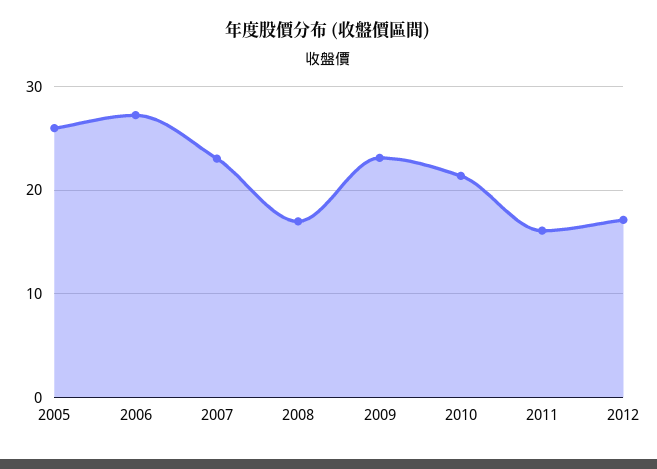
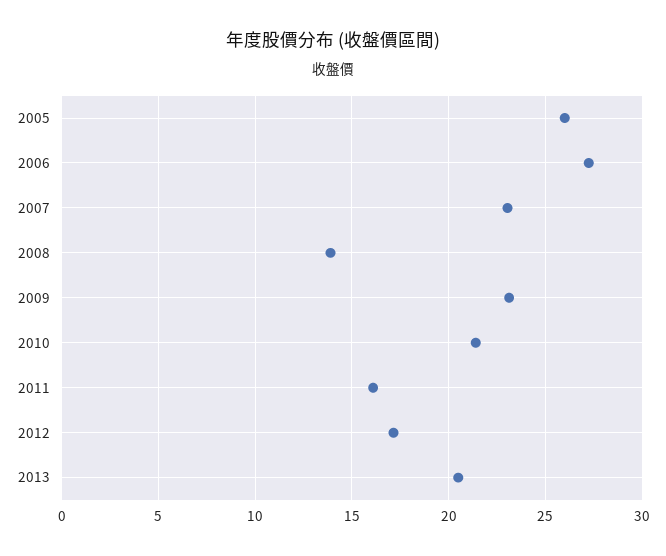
2008: 17 -> 14
2013: none -> 20.5

